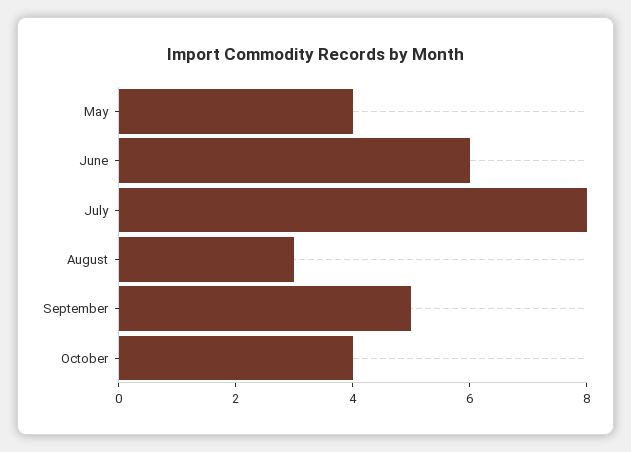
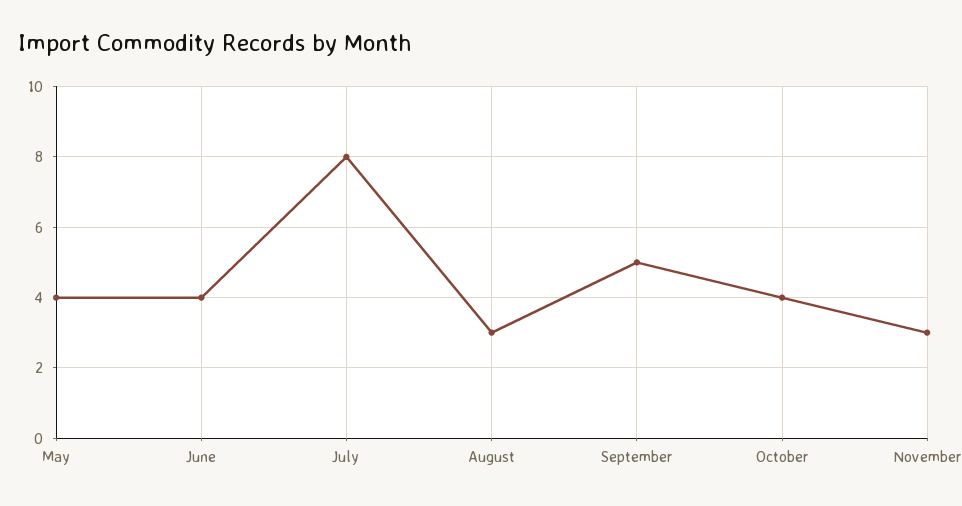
June: 6 -> 4
November: none -> 3

